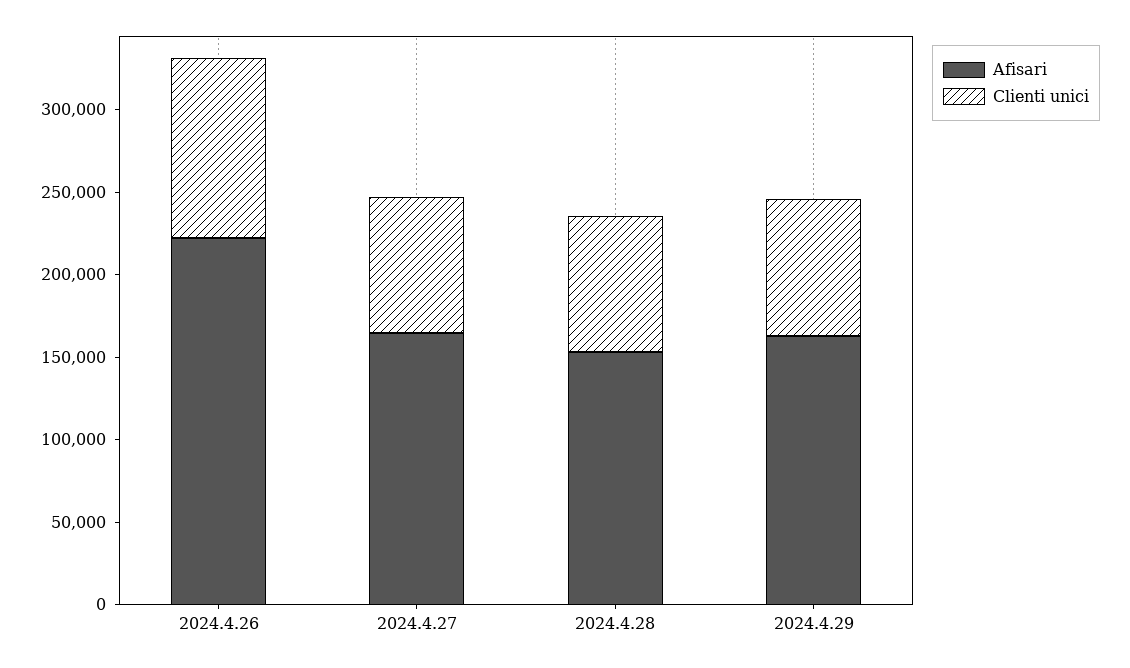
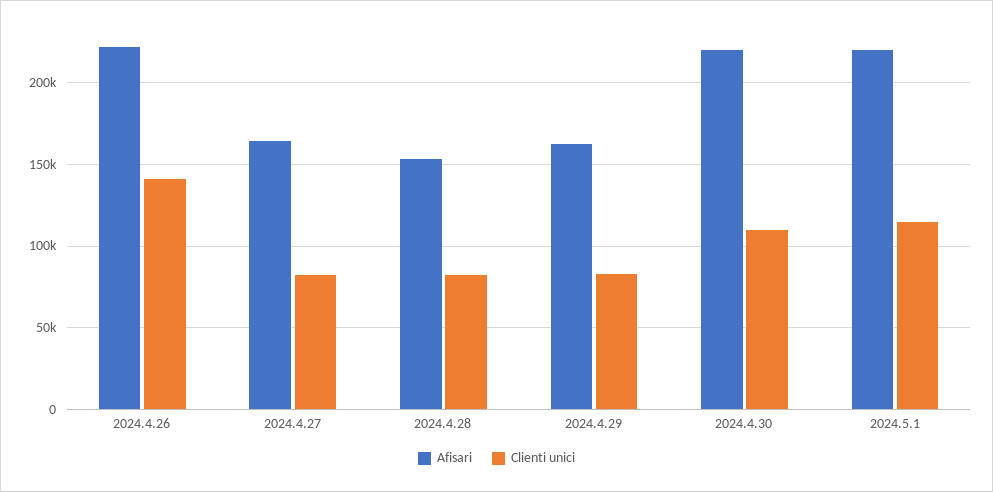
Clienti unici, 2024.4.26: 110000 -> 140000
Afisari, 2024.4.30: none -> 220000
Clienti unici, 2024.4.30: none -> 110000
Afisari, 2024.5.1: none -> 220000
Clienti unici, 2024.5.1: none -> 115000

